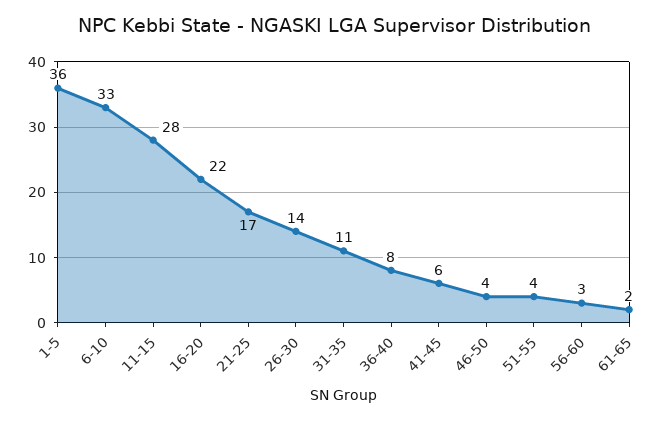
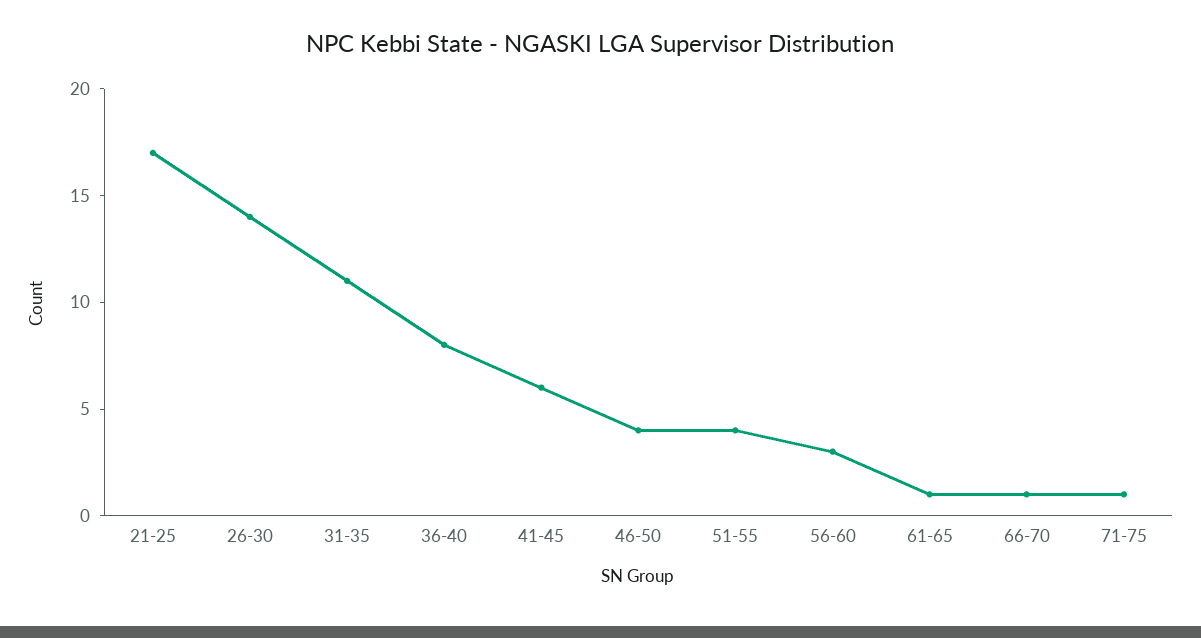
1-5: 36 -> none
6-10: 33 -> none
11-15: 28 -> none
16-20: 22 -> none
61-65: 2 -> 1
66-70: none -> 1
71-75: none -> 1

